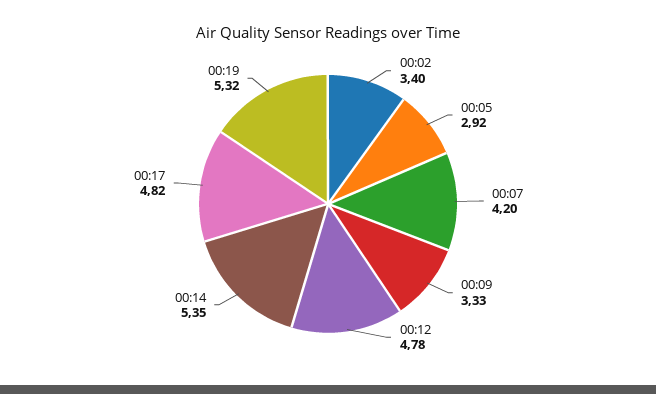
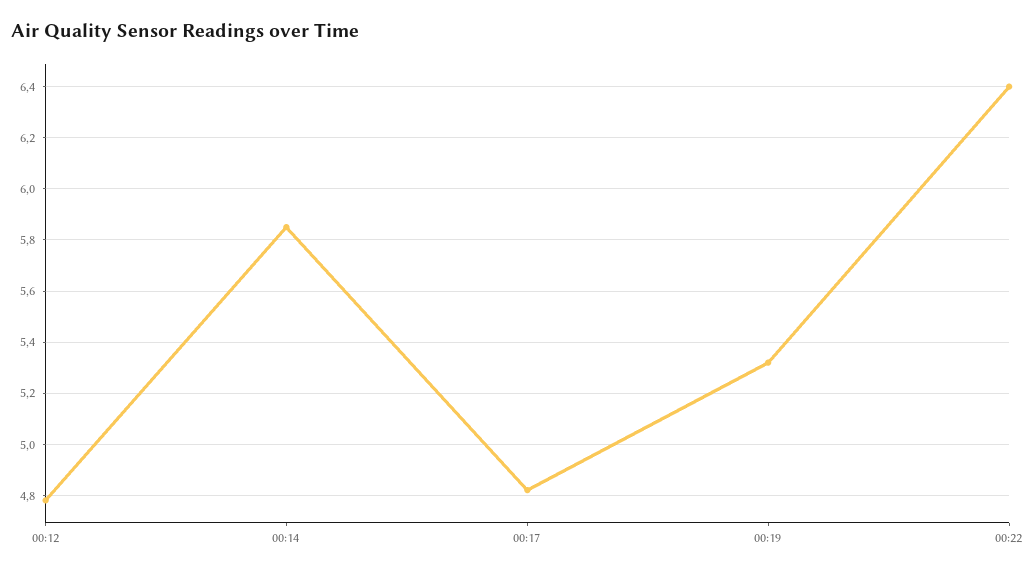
00:02: 3.4 -> none
00:05: 2.92 -> none
00:07: 4.2 -> none
00:09: 3.33 -> none
00:14: 5.35 -> 5.85
00:22: none -> 6.4

